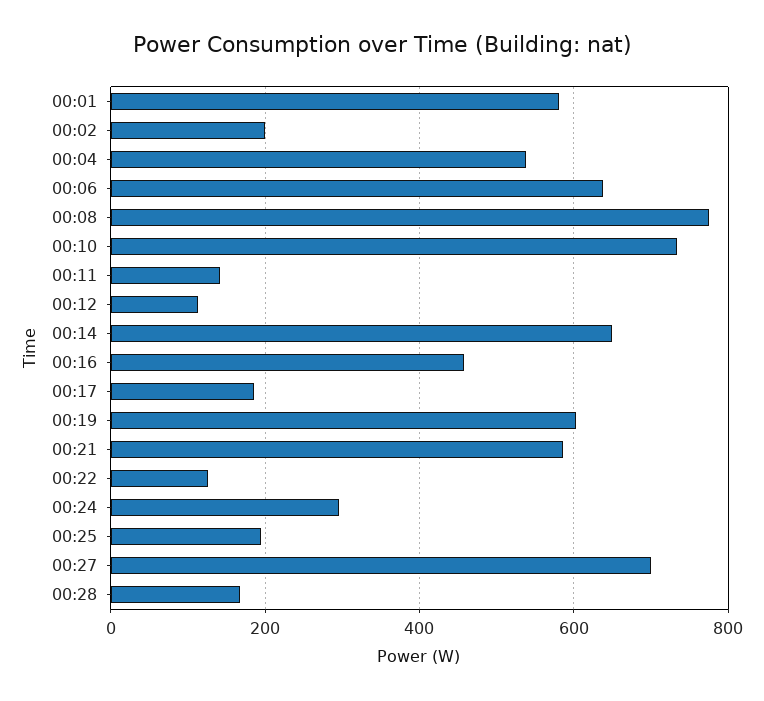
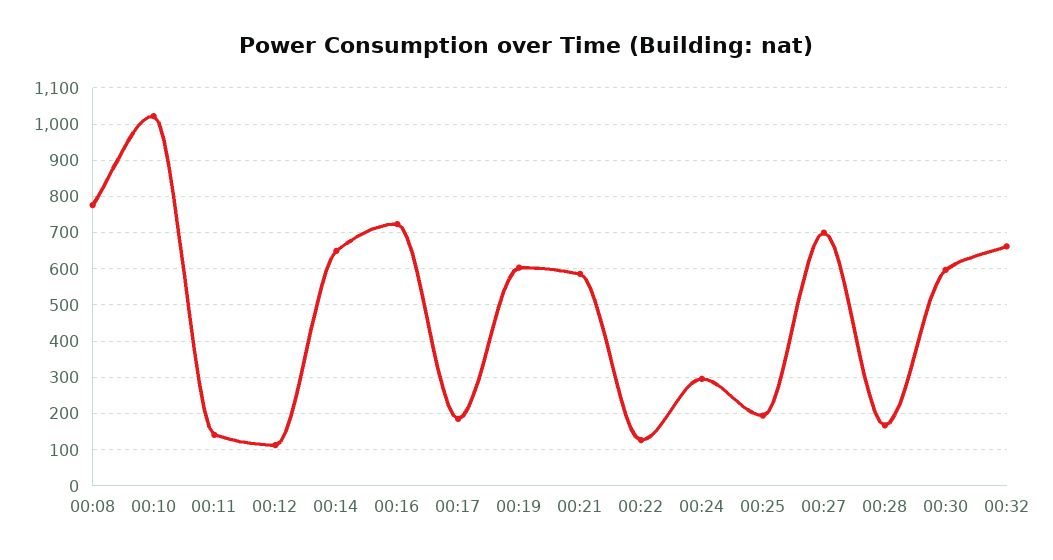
00:01: 580 -> none
00:02: 200 -> none
00:04: 540 -> none
00:06: 640 -> none
00:10: 740 -> 1020
00:16: 460 -> 720
00:30: none -> 600
00:32: none -> 660

